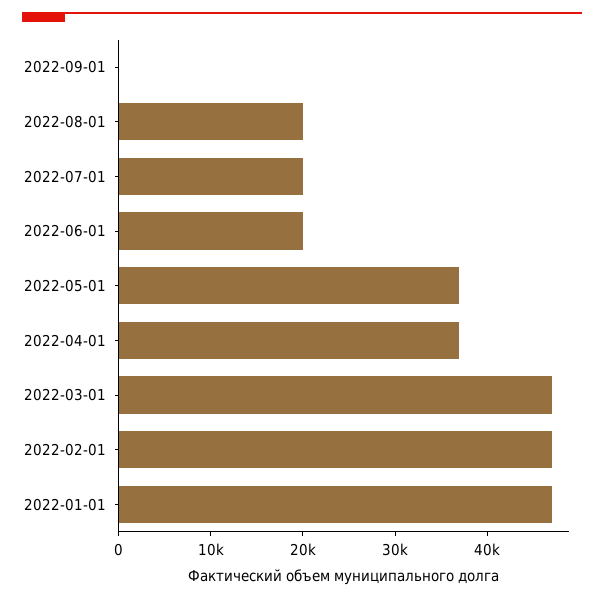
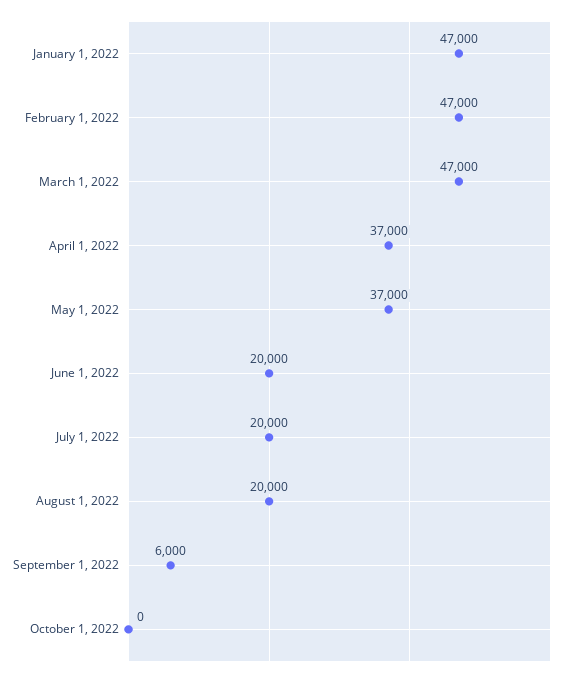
2022-09-01: 0 -> 6000
October 1, 2022: none -> 0

